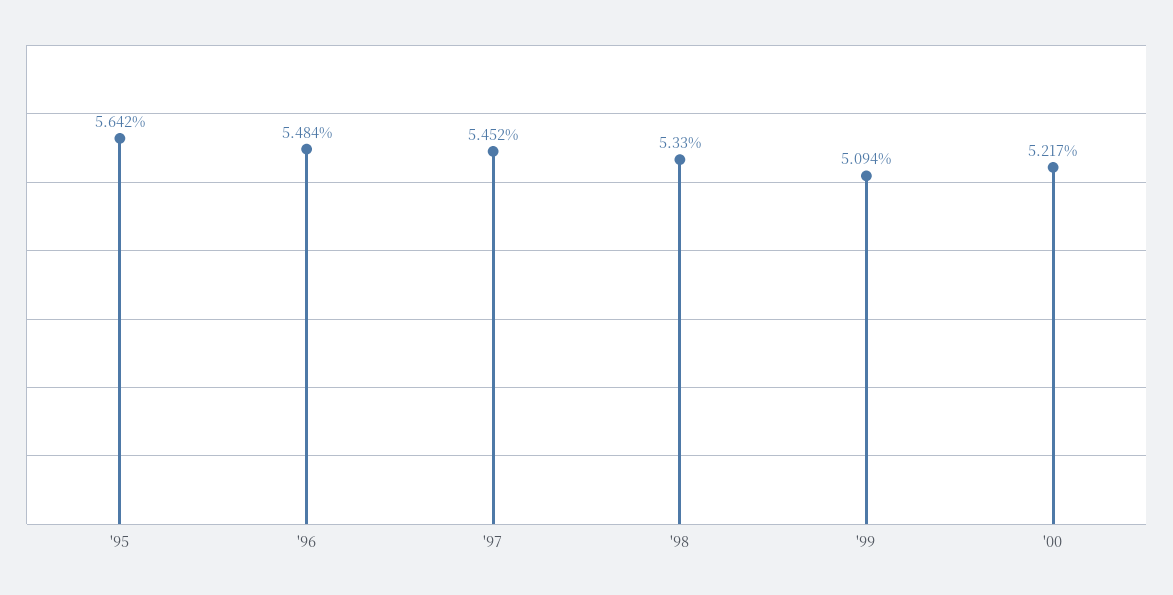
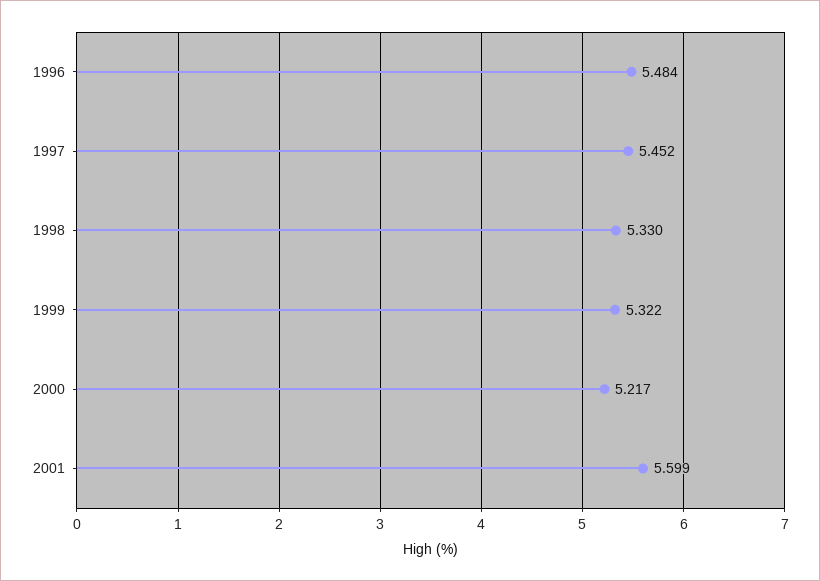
'95: 5.642 -> none
'99: 5.094 -> 5.322
2001: none -> 5.599

